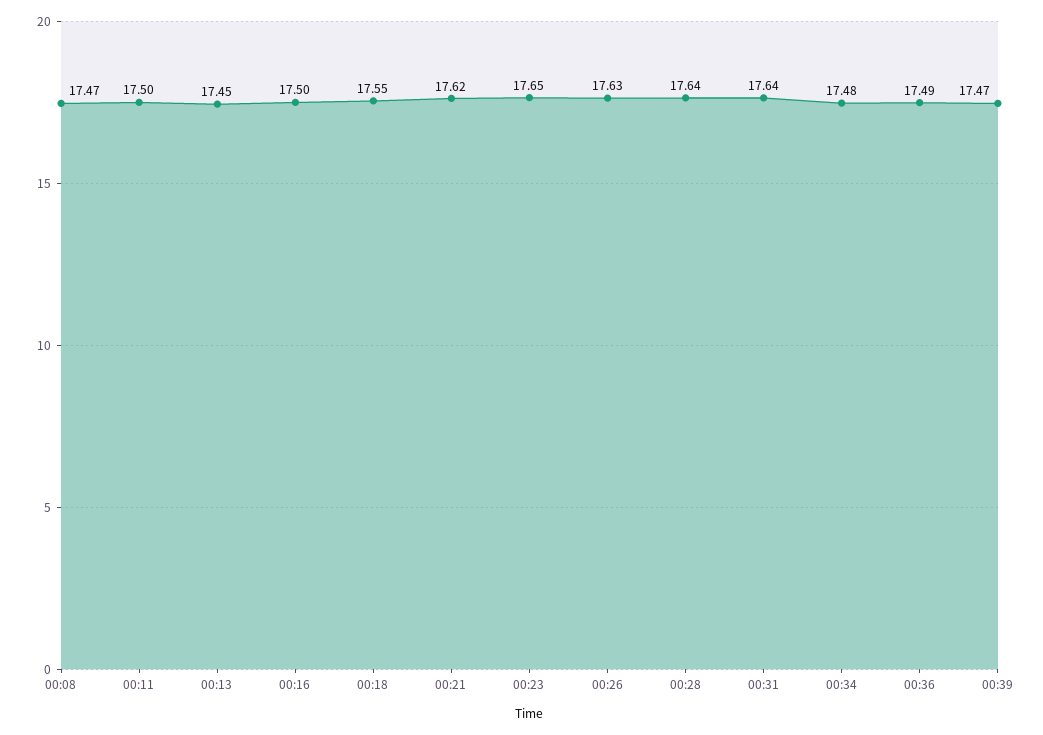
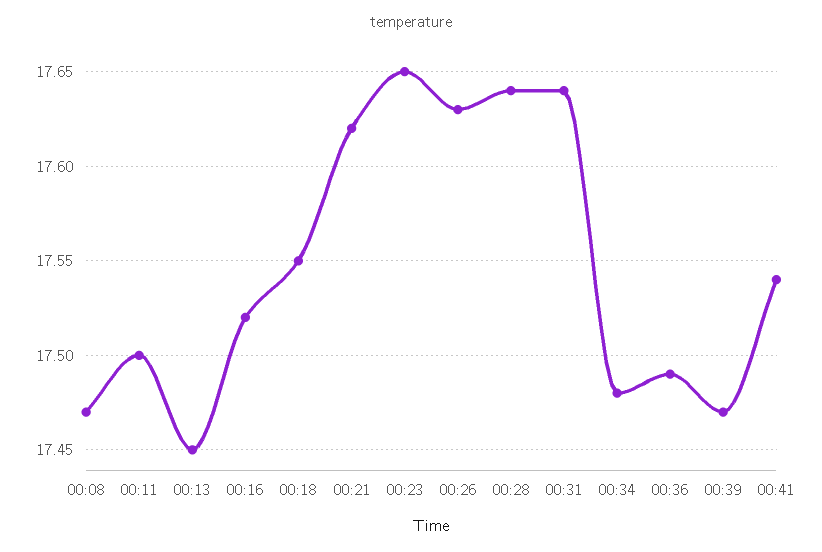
00:16: 17.5 -> 17.52
00:41: none -> 17.54

